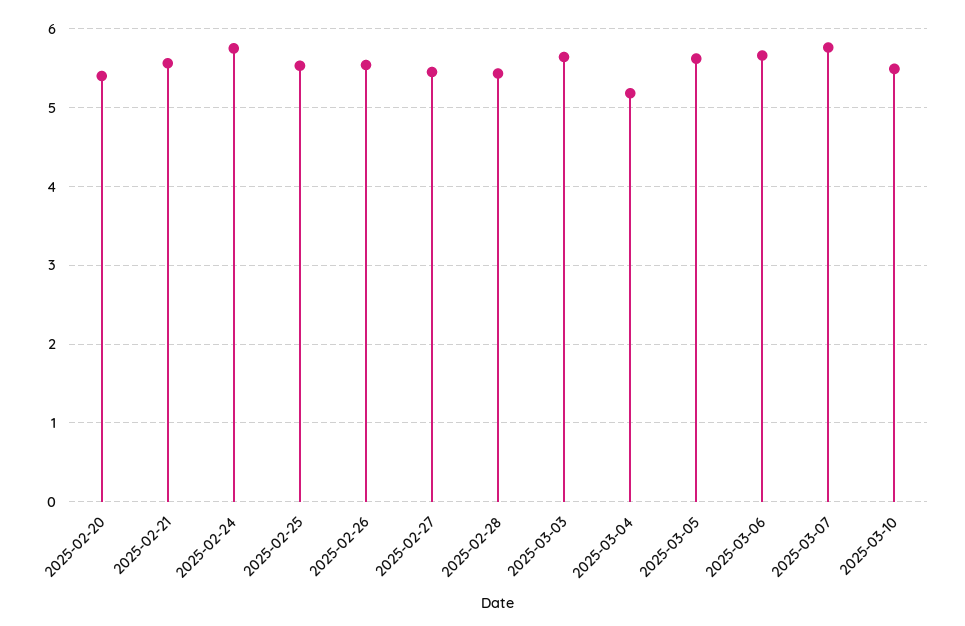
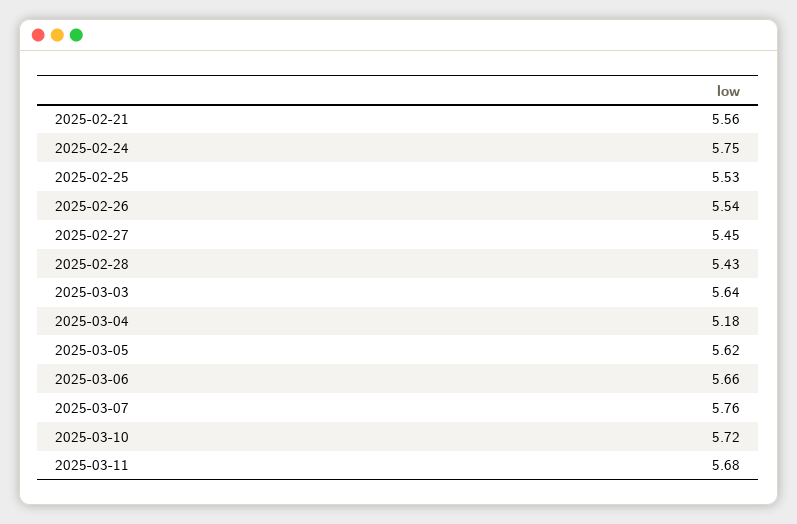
2025-02-20: 5.4 -> none
2025-03-10: 5.5 -> 5.72
2025-03-11: none -> 5.68

